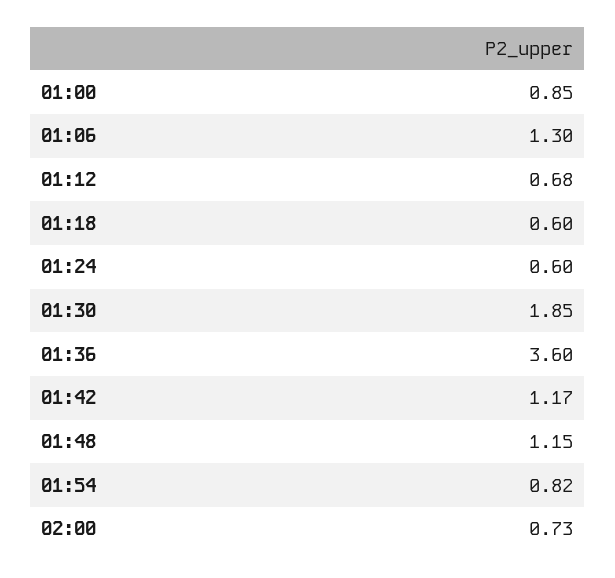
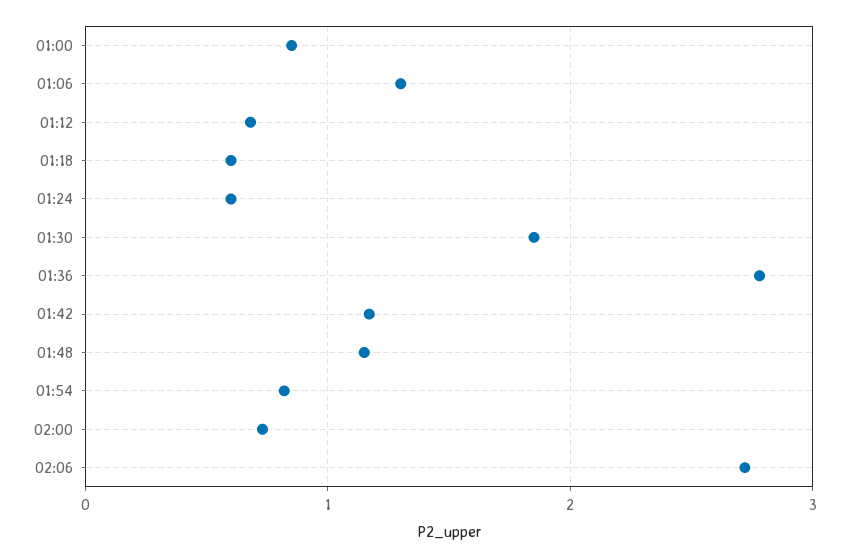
01:36: 3.6 -> 2.8
02:06: none -> 2.7

